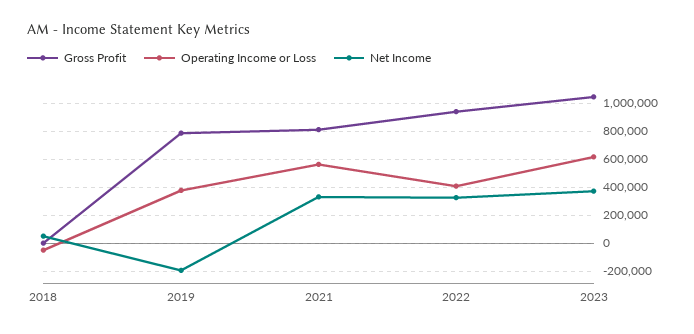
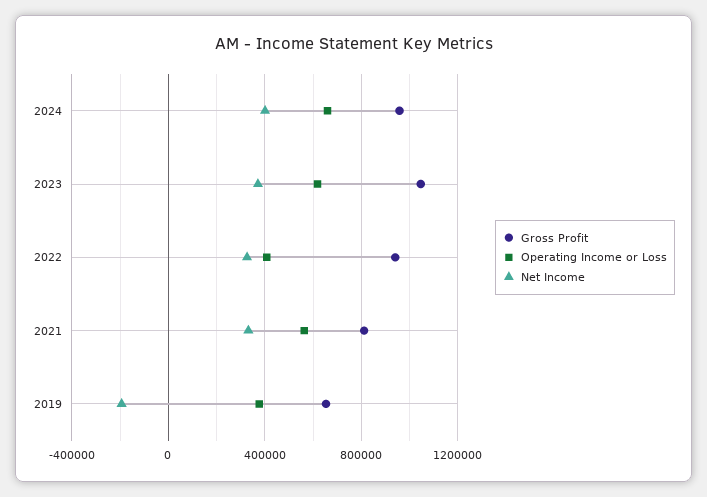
Gross Profit, 2018: 0 -> none
Operating Income or Loss, 2018: -50000 -> none
Net Income, 2018: 50000 -> none
Gross Profit, 2019: 800000 -> 650000
Gross Profit, 2024: none -> 950000
Operating Income or Loss, 2024: none -> 650000
Net Income, 2024: none -> 400000

